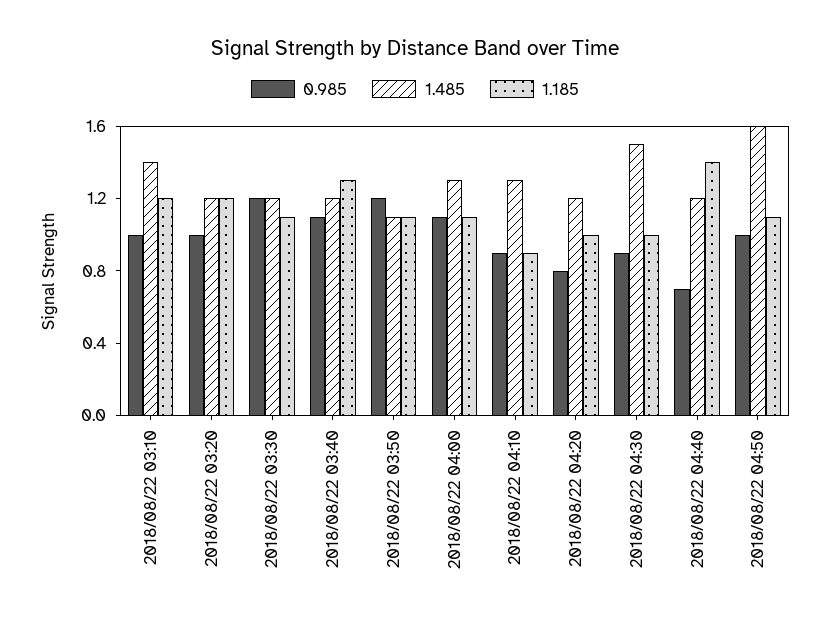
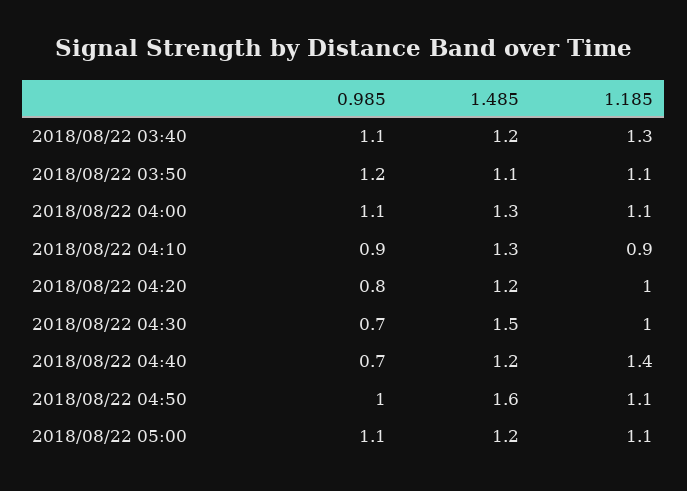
0.985, 2018/08/22 03:10: 1 -> none
1.485, 2018/08/22 03:10: 1.4 -> none
1.185, 2018/08/22 03:10: 1.2 -> none
0.985, 2018/08/22 03:20: 1 -> none
1.485, 2018/08/22 03:20: 1.2 -> none
1.185, 2018/08/22 03:20: 1.2 -> none
0.985, 2018/08/22 03:30: 1.2 -> none
1.485, 2018/08/22 03:30: 1.2 -> none
1.185, 2018/08/22 03:30: 1.1 -> none
0.985, 2018/08/22 04:30: 0.9 -> 0.7
0.985, 2018/08/22 05:00: none -> 1.1
1.485, 2018/08/22 05:00: none -> 1.2
1.185, 2018/08/22 05:00: none -> 1.1

